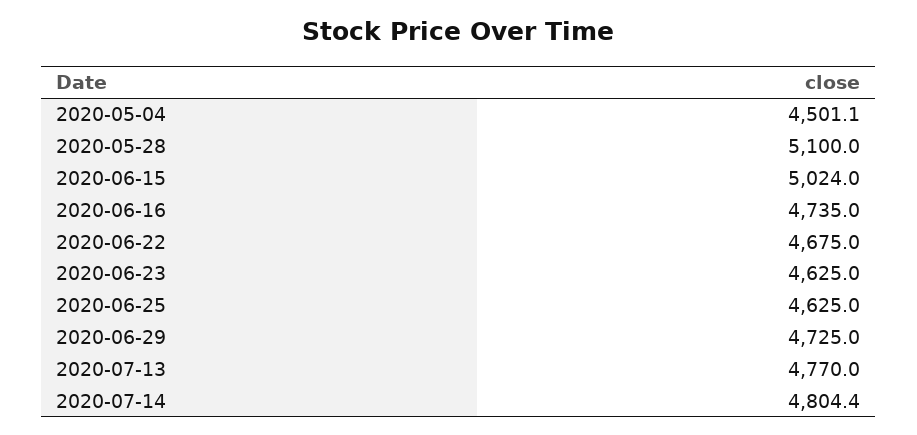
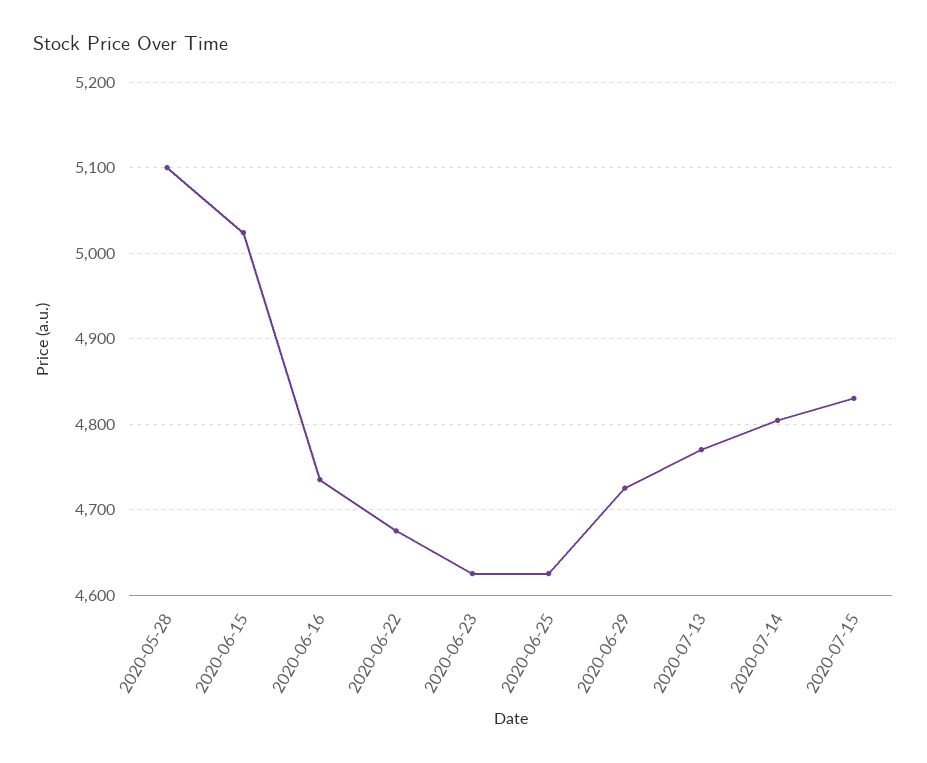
2020-05-04: 4501.1 -> none
2020-07-15: none -> 4830

